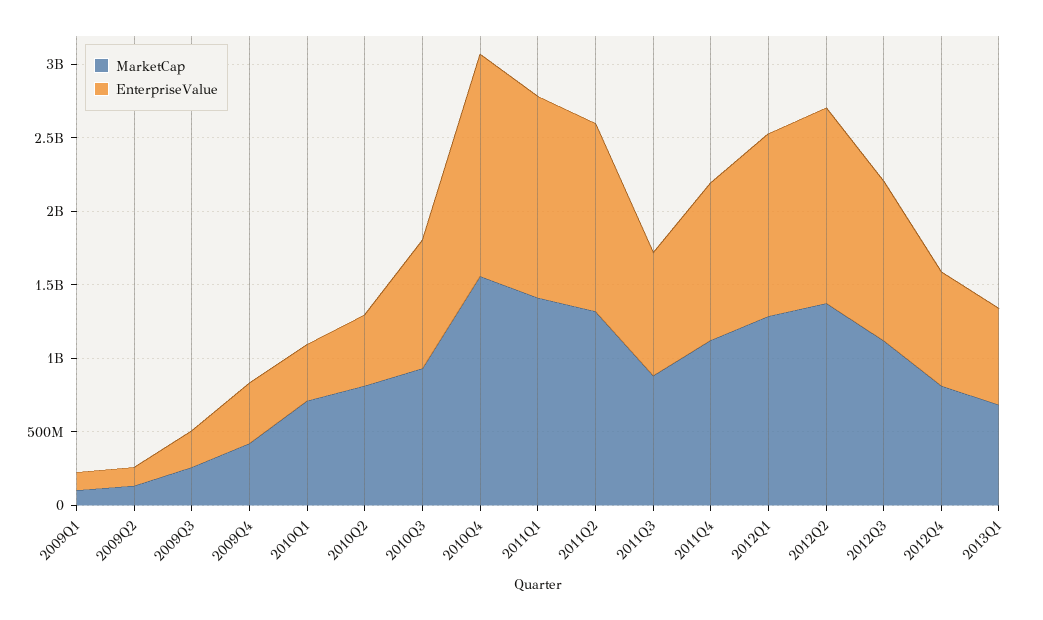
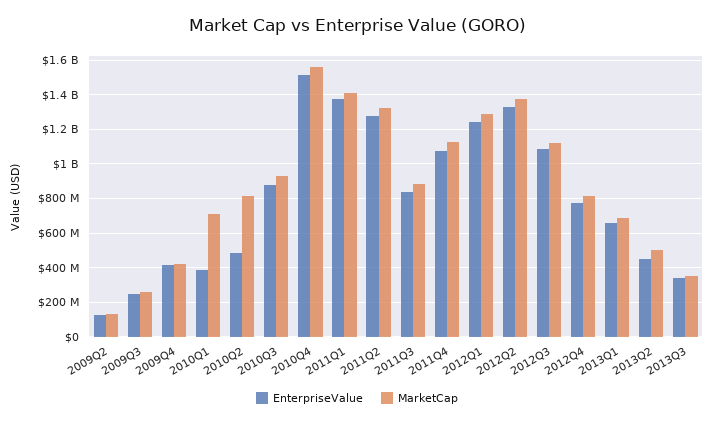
MarketCap, 2009Q1: 100000000 -> none
EnterpriseValue, 2009Q1: 100000000 -> none
EnterpriseValue, 2013Q2: none -> 450000000
MarketCap, 2013Q2: none -> 500000000
EnterpriseValue, 2013Q3: none -> 350000000
MarketCap, 2013Q3: none -> 350000000

